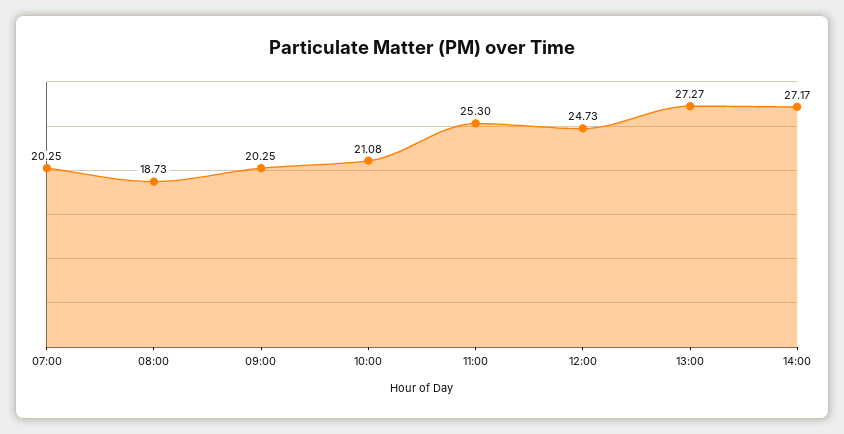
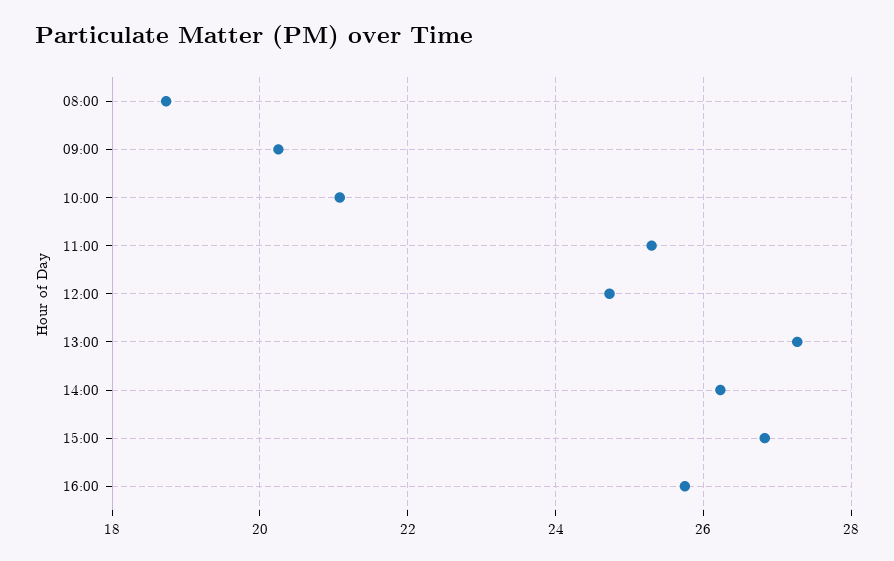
07:00: 20.25 -> none
14:00: 27.17 -> 26.2
15:00: none -> 26.8
16:00: none -> 25.8

